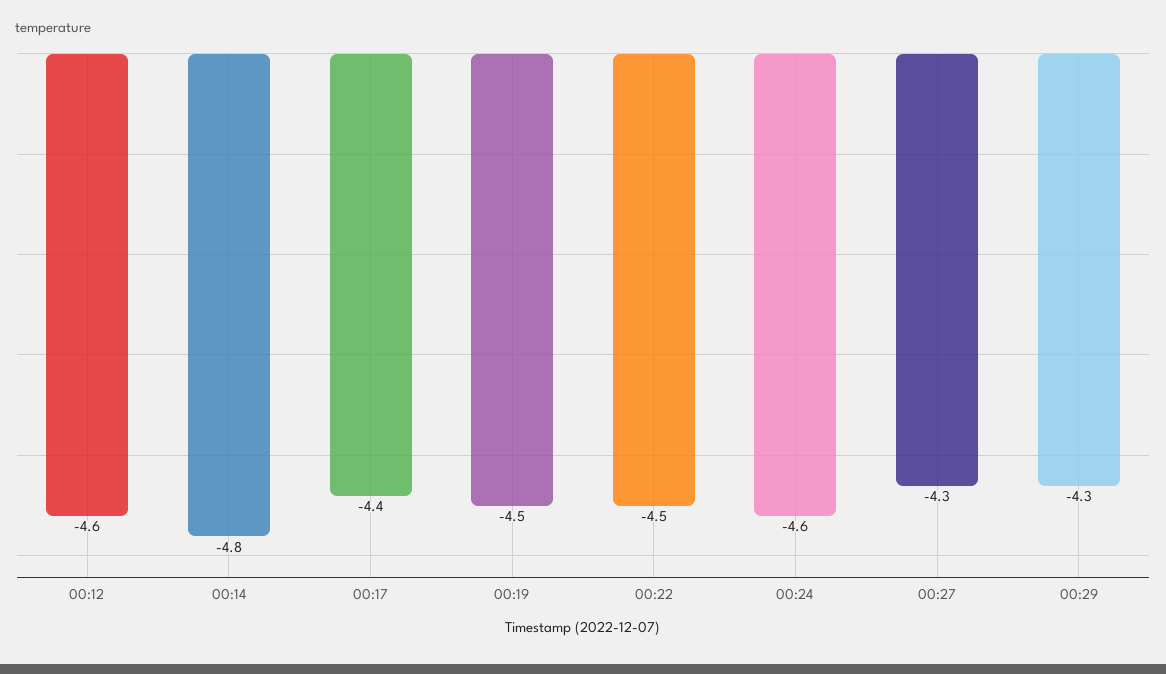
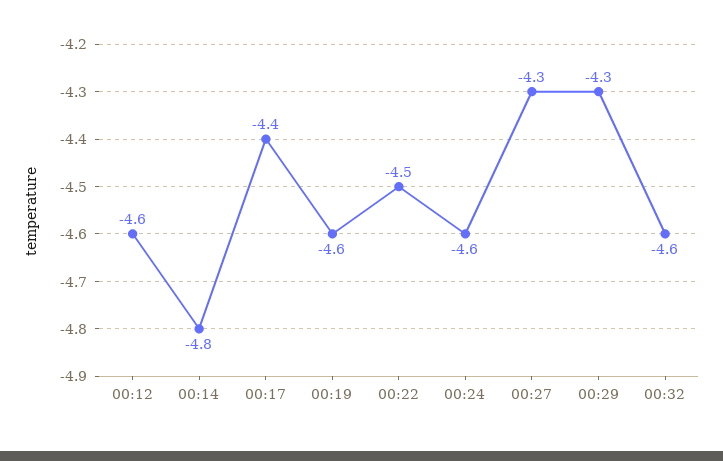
00:19: -4.5 -> -4.6
00:32: none -> -4.6

